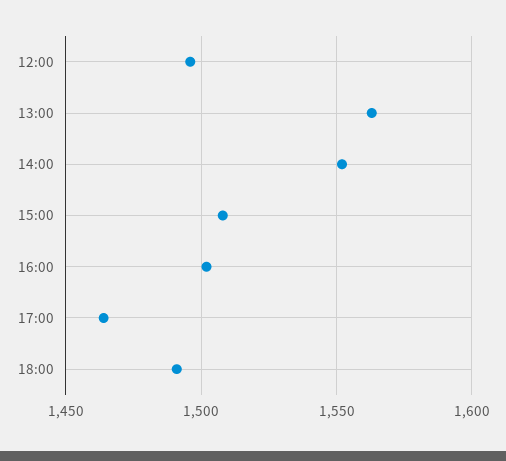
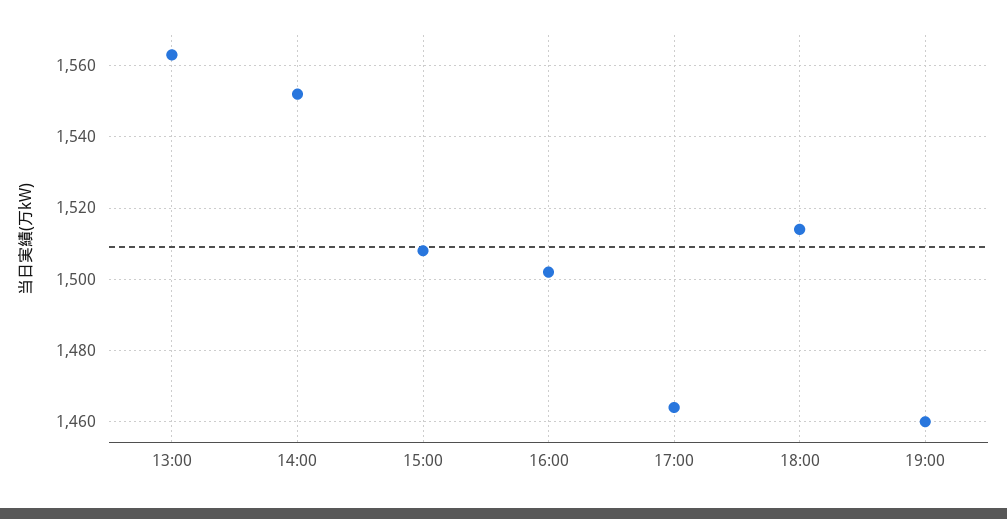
12:00: 1495 -> none
18:00: 1490 -> 1515
19:00: none -> 1460

